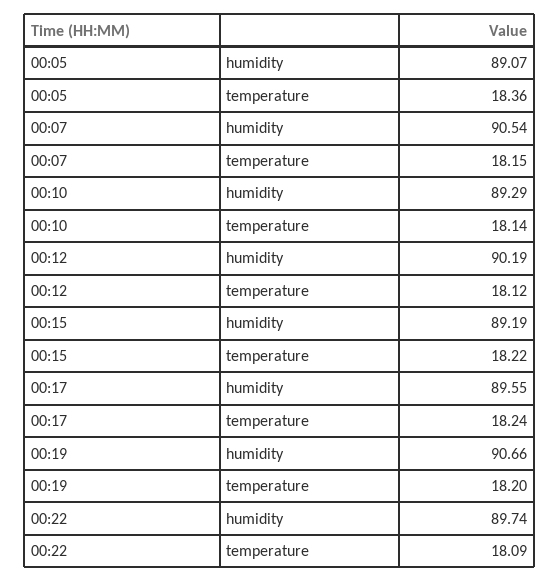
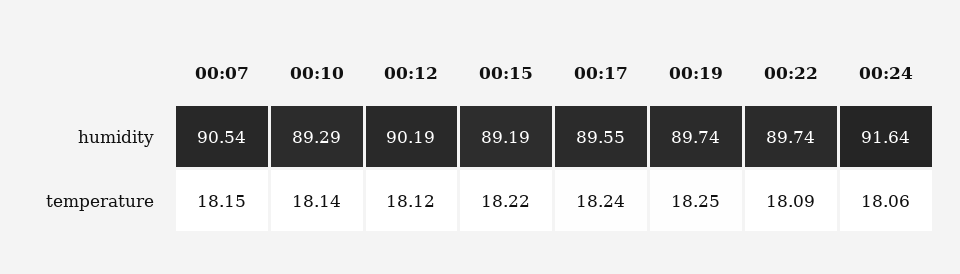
00:05, humidity: 89.07 -> none
00:05, temperature: 18.36 -> none
00:19, humidity: 90.66 -> 89.74
00:19, temperature: 18.2 -> 18.25
00:24, humidity: none -> 91.64
00:24, temperature: none -> 18.06

